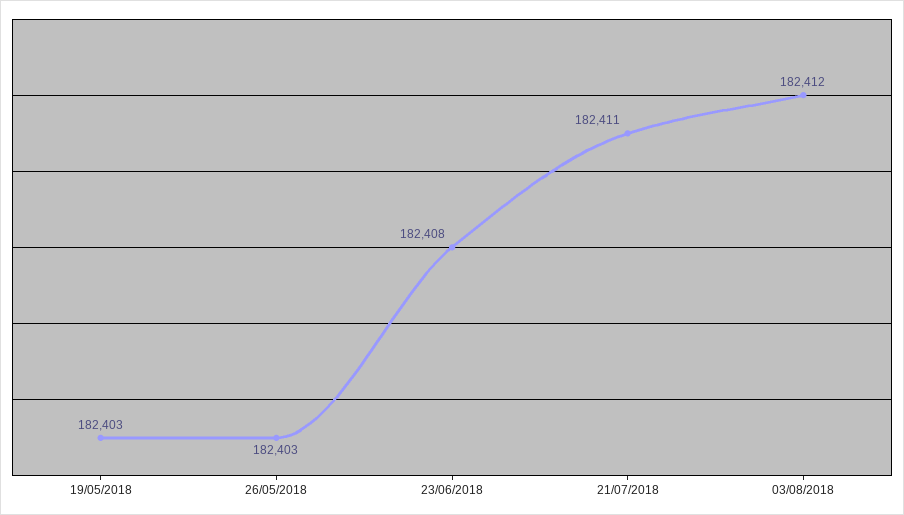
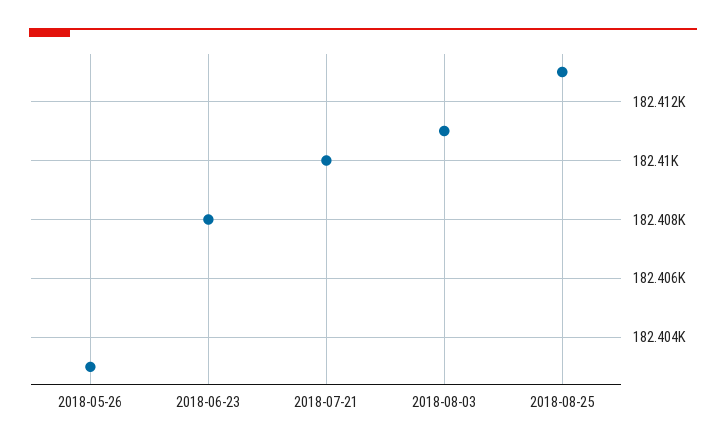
19/05/2018: 182403 -> none
21/07/2018: 182411 -> 182410
03/08/2018: 182412 -> 182411
2018-08-25: none -> 182413

